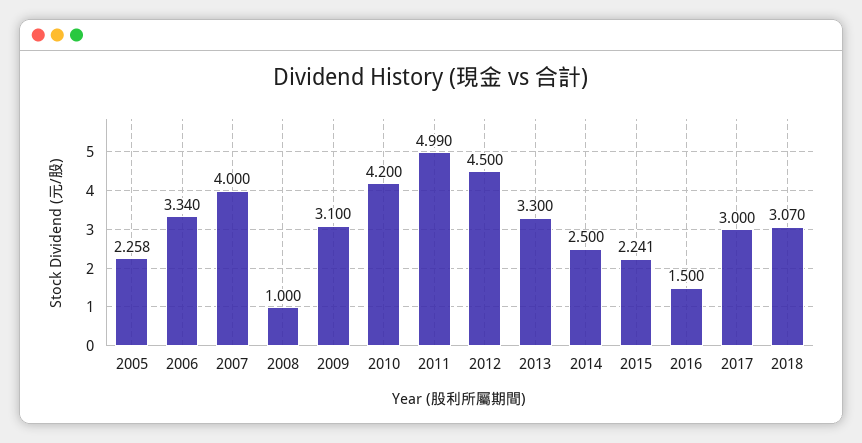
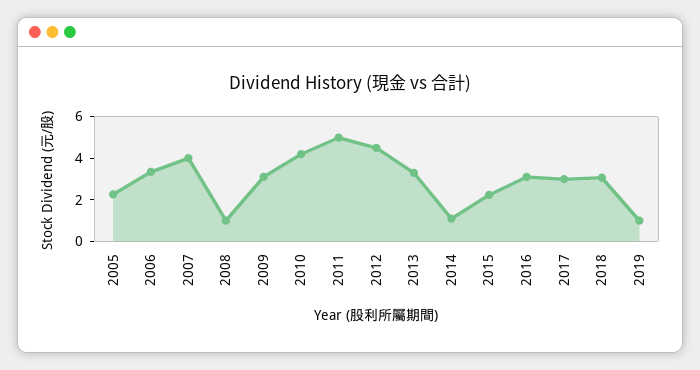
2014: 2.5 -> 1
2016: 1.5 -> 3
2019: none -> 1

